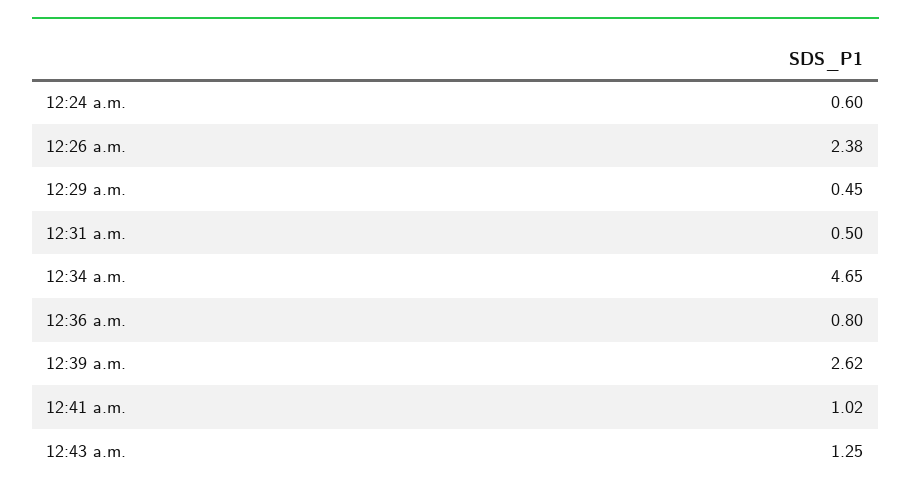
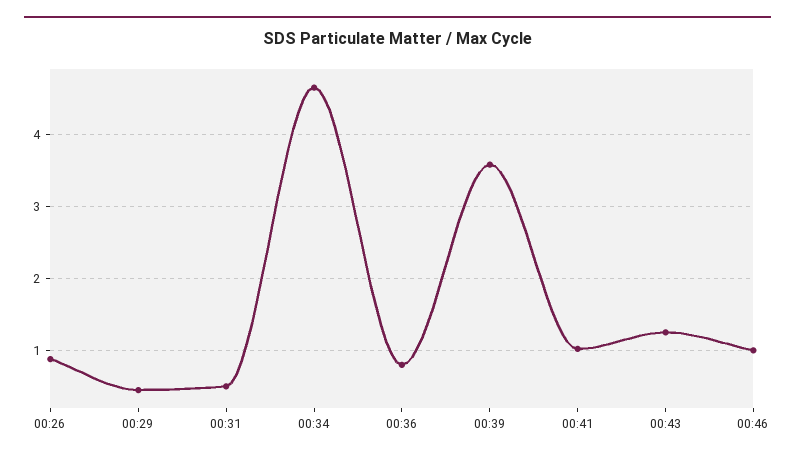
12:24 a.m.: 0.6 -> none
12:26 a.m.: 2.38 -> 0.9
12:39 a.m.: 2.62 -> 3.6
00:46: none -> 1

